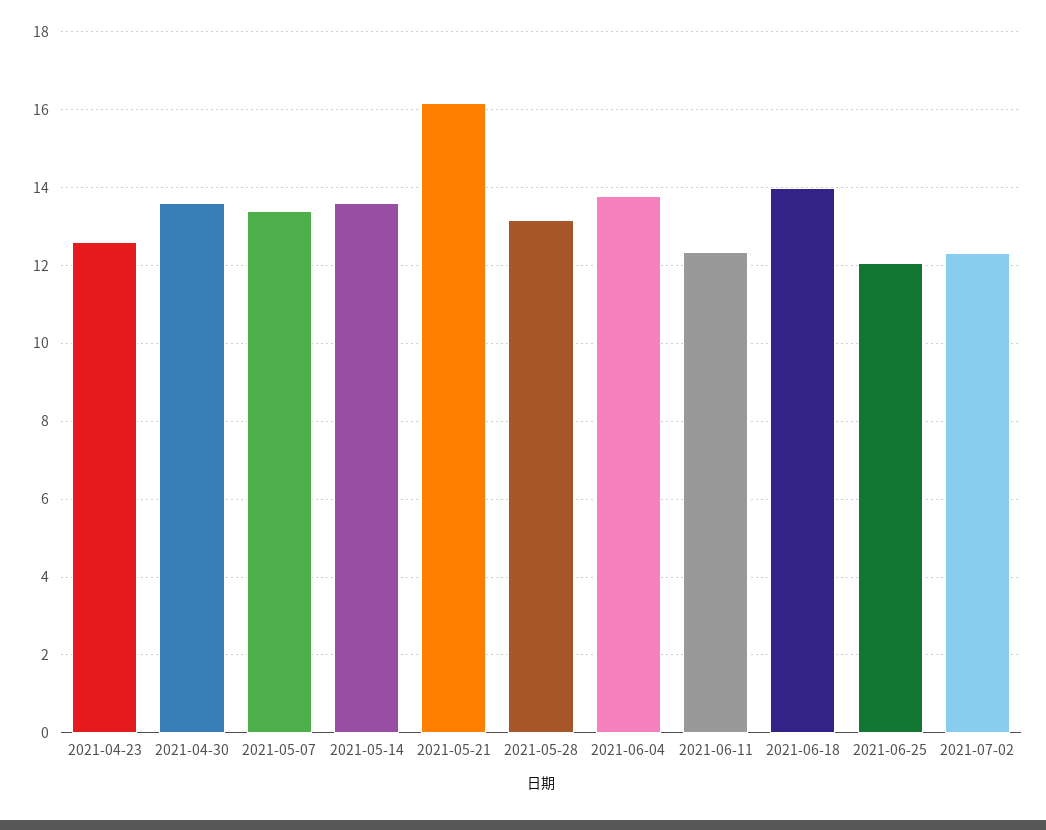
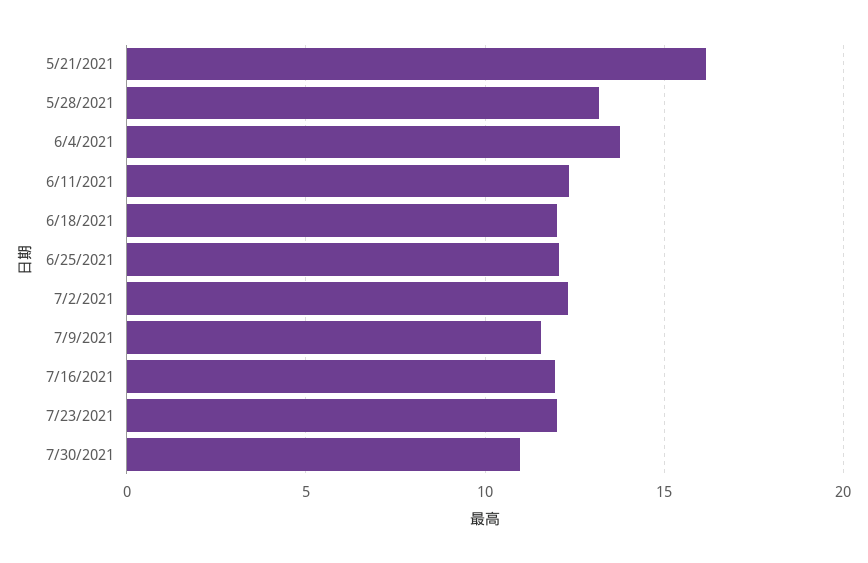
2021-04-23: 12.6 -> none
2021-04-30: 13.6 -> none
2021-05-07: 13.4 -> none
2021-05-14: 13.6 -> none
2021-06-18: 14 -> 12
7/9/2021: none -> 11.5
7/16/2021: none -> 12
7/23/2021: none -> 12
7/30/2021: none -> 11

